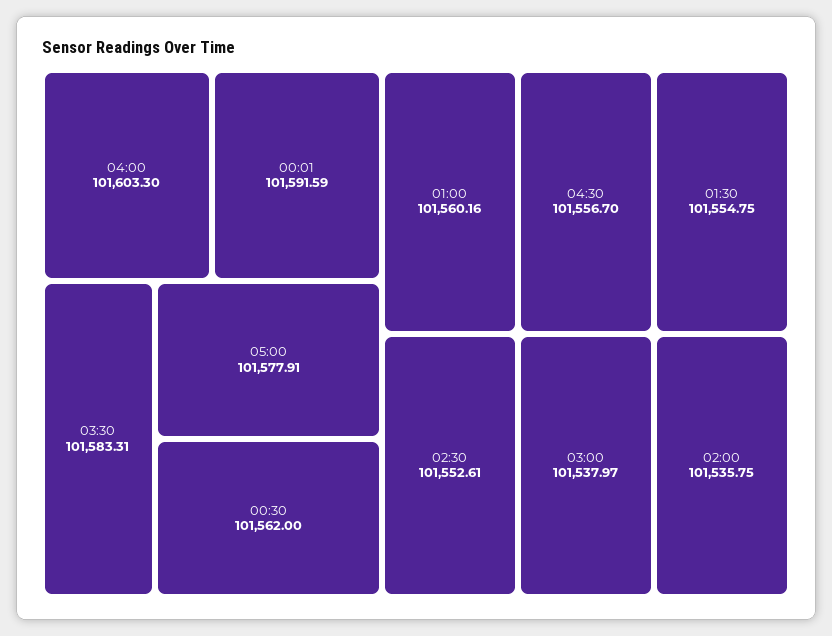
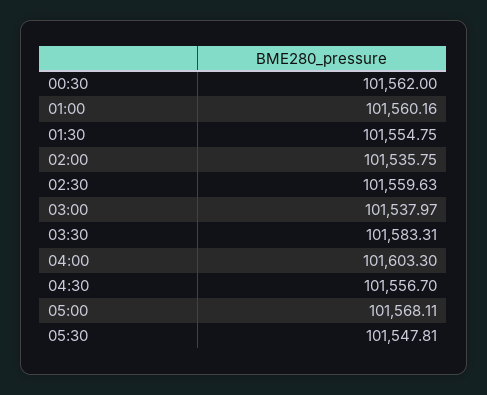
00:01: 101591.59 -> none
05:00: 101577.91 -> 101568.11
02:30: 101552.61 -> 101559.63
05:30: none -> 101547.81

